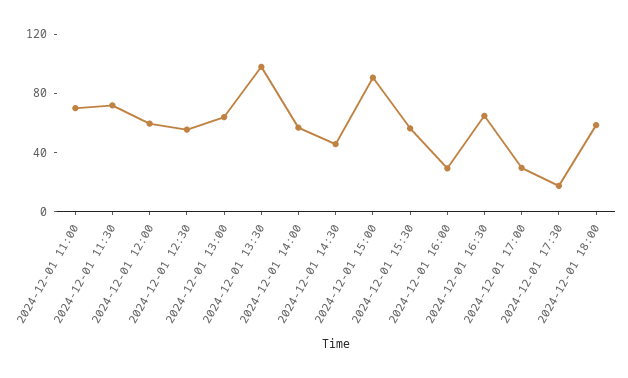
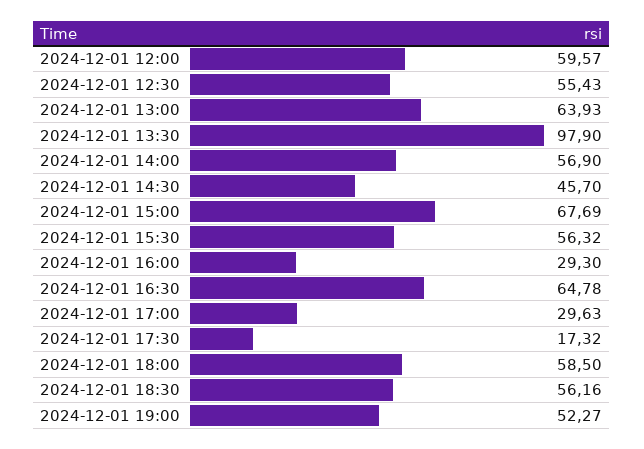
2024-12-01 11:00: 70 -> none
2024-12-01 11:30: 70 -> none
2024-12-01 15:00: 90 -> 67.69
2024-12-01 18:30: none -> 56.16
2024-12-01 19:00: none -> 52.27

